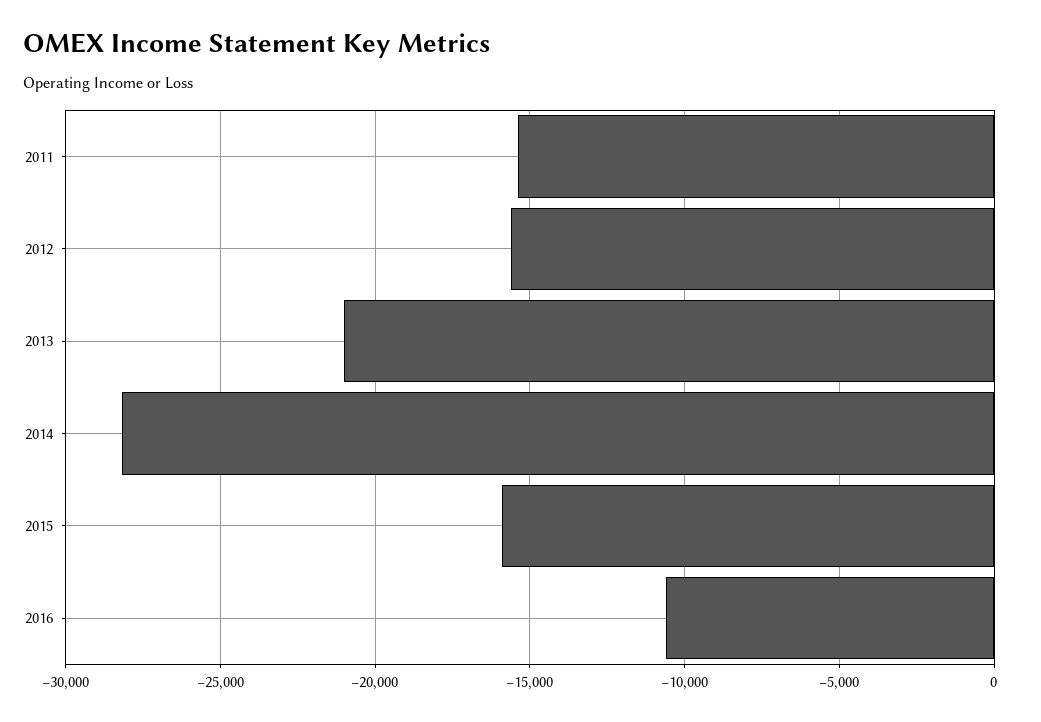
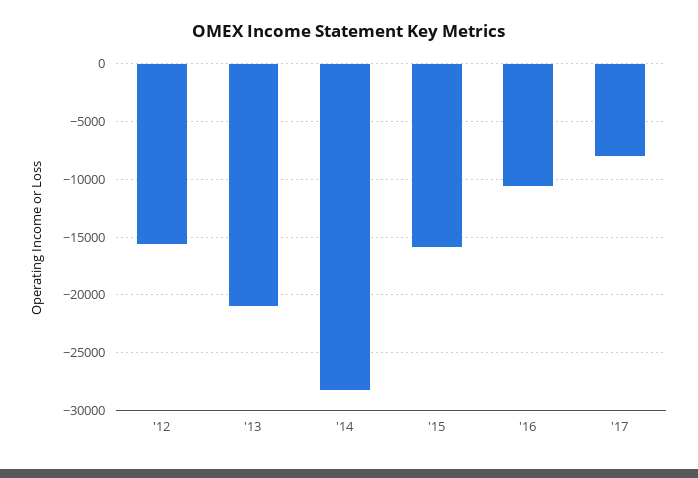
2011: -15500 -> none
'17: none -> -8000

